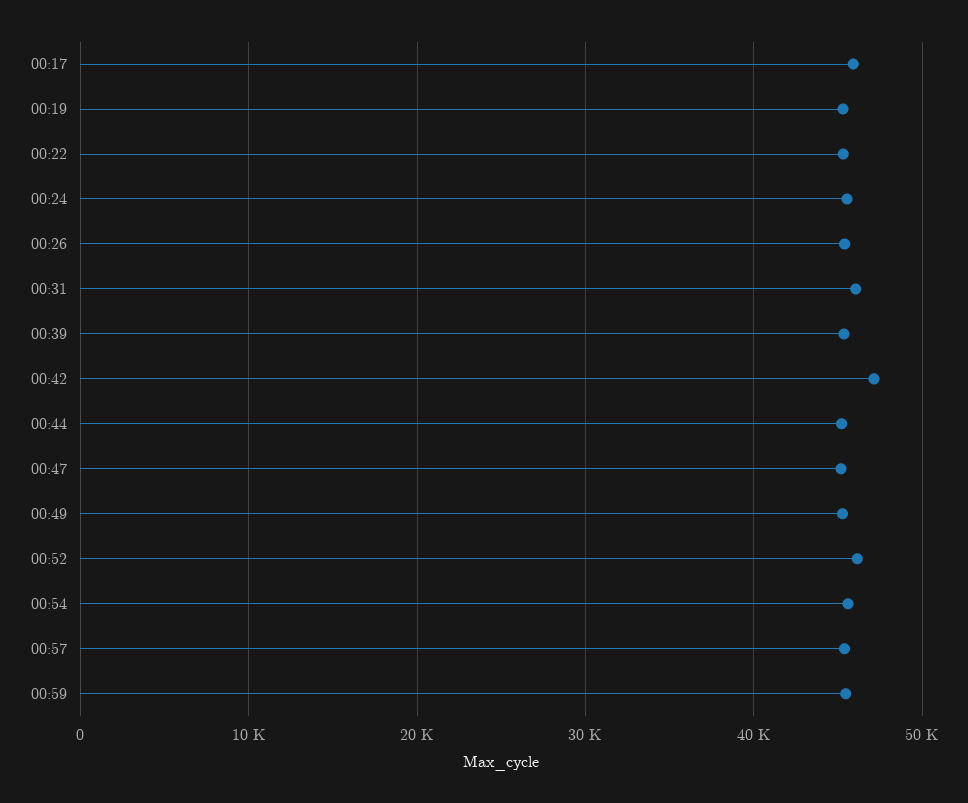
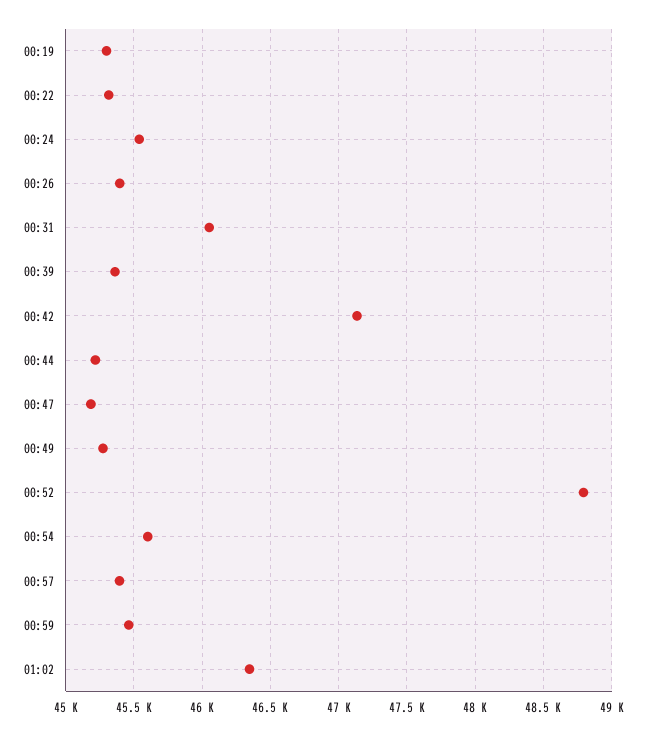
00:17: 46000 -> none
00:52: 46000 -> 48800
01:02: none -> 46350

